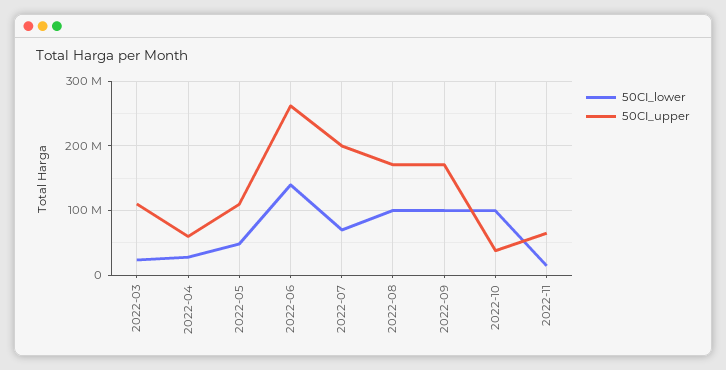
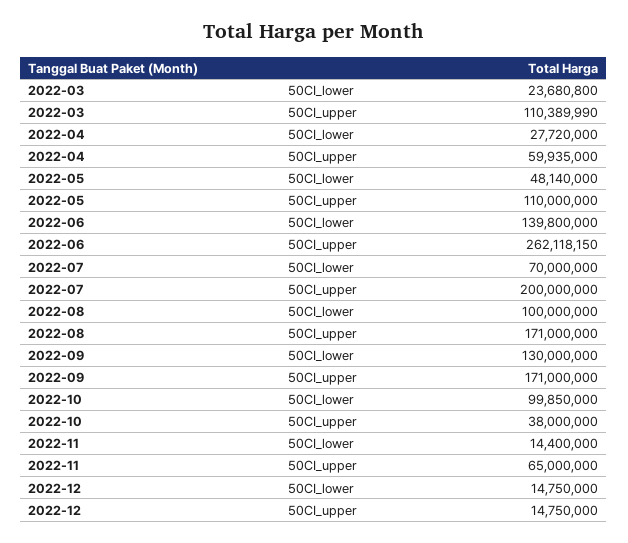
50CI_lower, 2022-09: 100000000 -> 130000000
50CI_lower, 2022-12: none -> 14750000
50CI_upper, 2022-12: none -> 14750000

